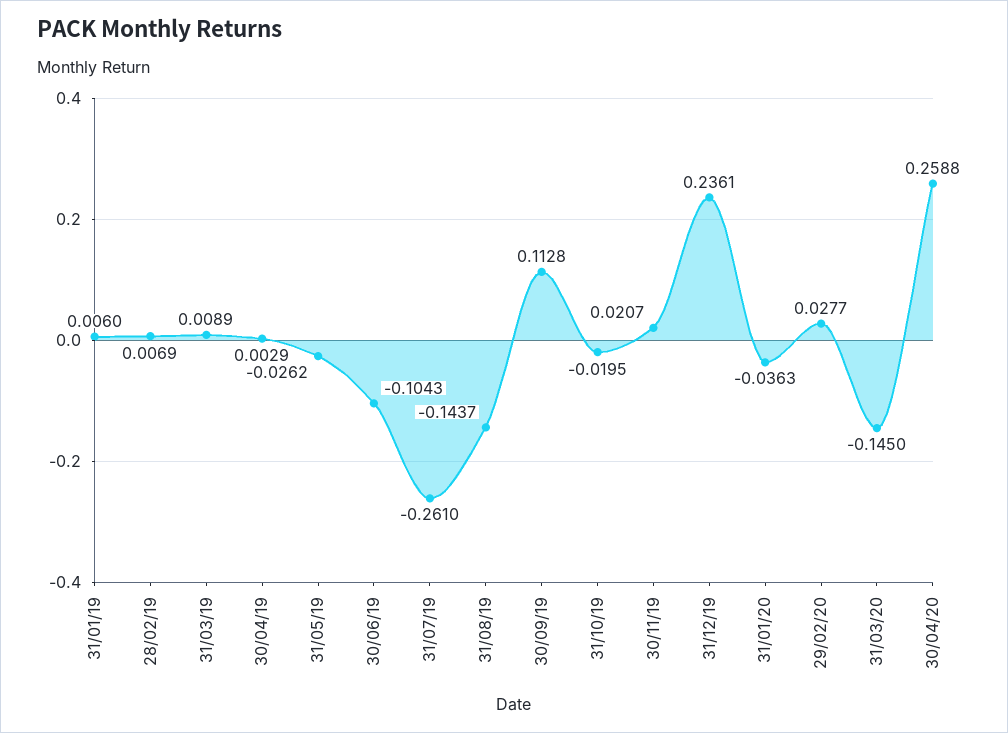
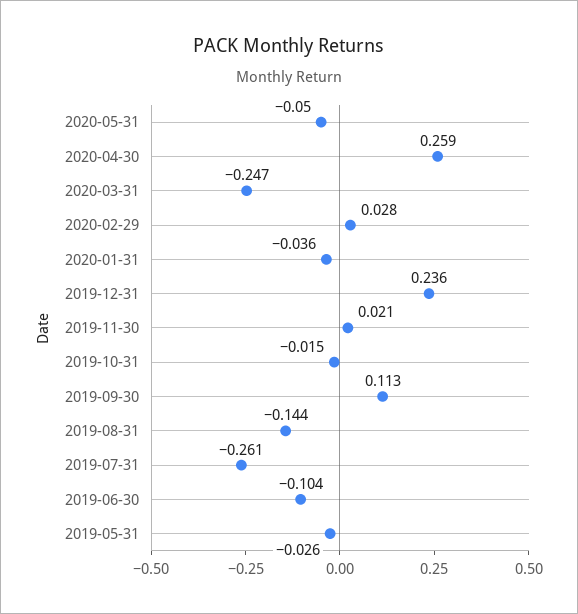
31/01/19: 0.006 -> none
28/02/19: 0.0069 -> none
31/03/19: 0.0089 -> none
30/04/19: 0.0029 -> none
31/10/19: -0.0195 -> -0.015
31/03/20: -0.145 -> -0.247
2020-05-31: none -> -0.05

